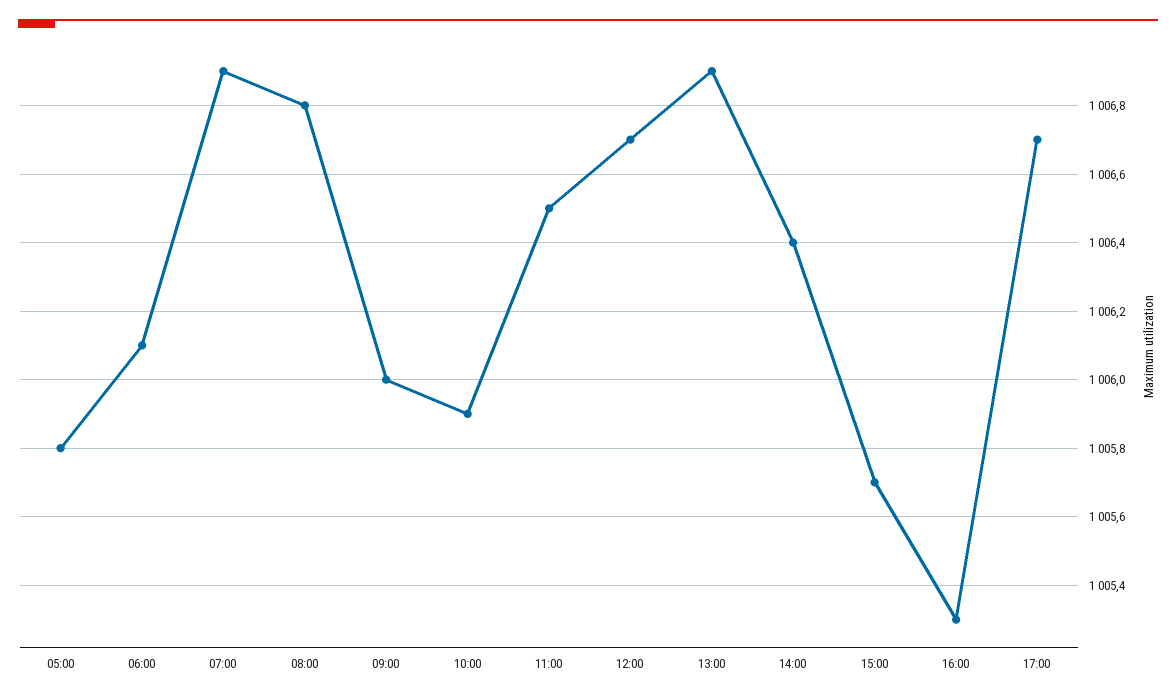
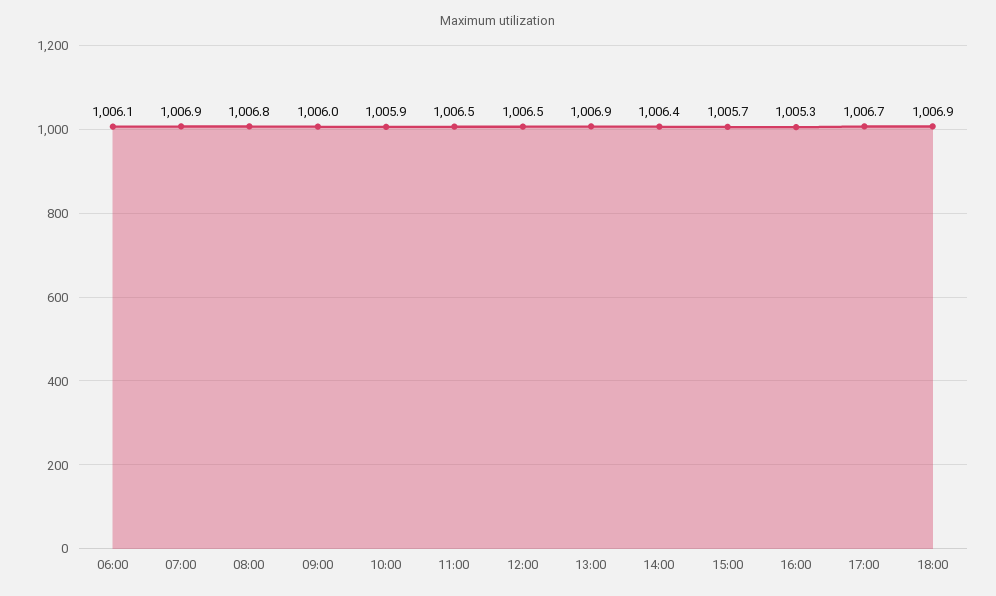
05:00: 1005.8 -> none
12:00: 1006.7 -> 1006.5
18:00: none -> 1006.9

